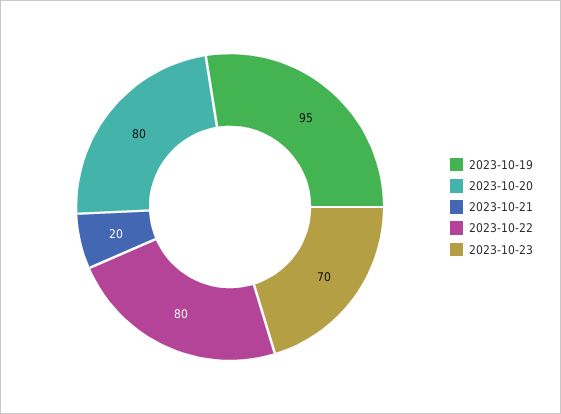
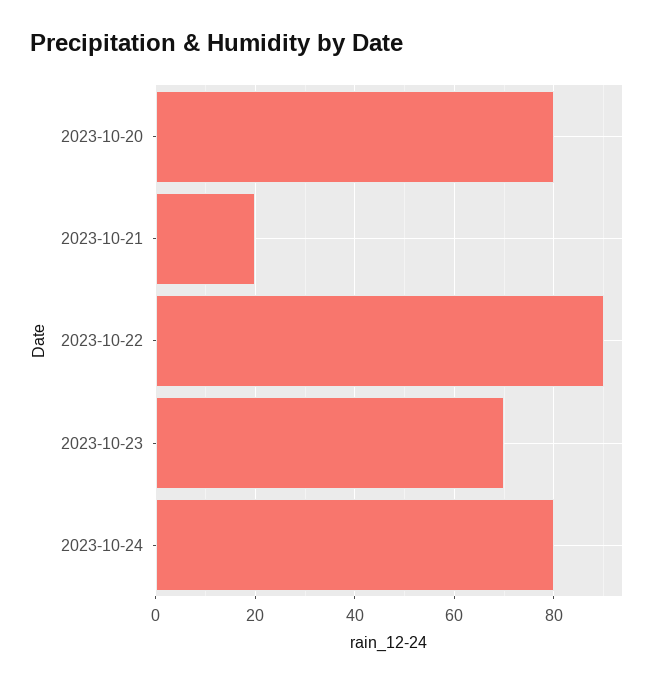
2023-10-19: 95 -> none
2023-10-22: 80 -> 90
2023-10-24: none -> 80

